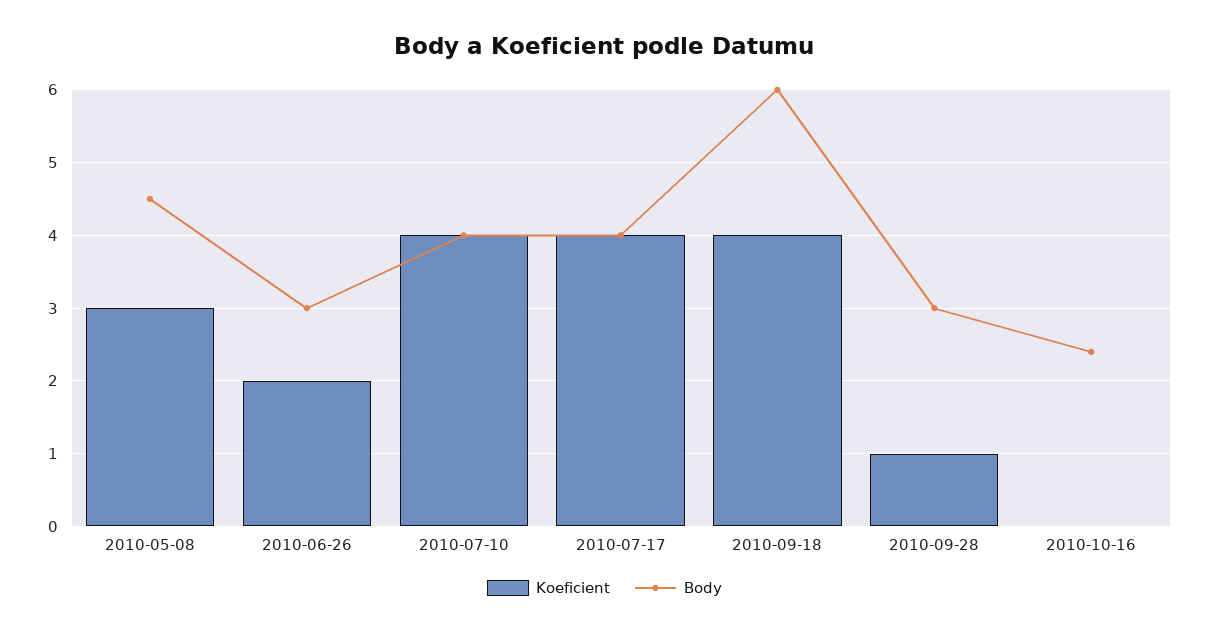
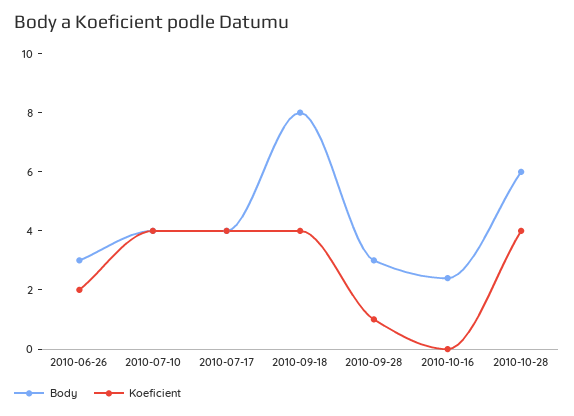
Koeficient, 2010-05-08: 3 -> none
Body, 2010-05-08: 4.5 -> none
Body, 2010-09-18: 6 -> 8
Body, 2010-10-28: none -> 6
Koeficient, 2010-10-28: none -> 4

